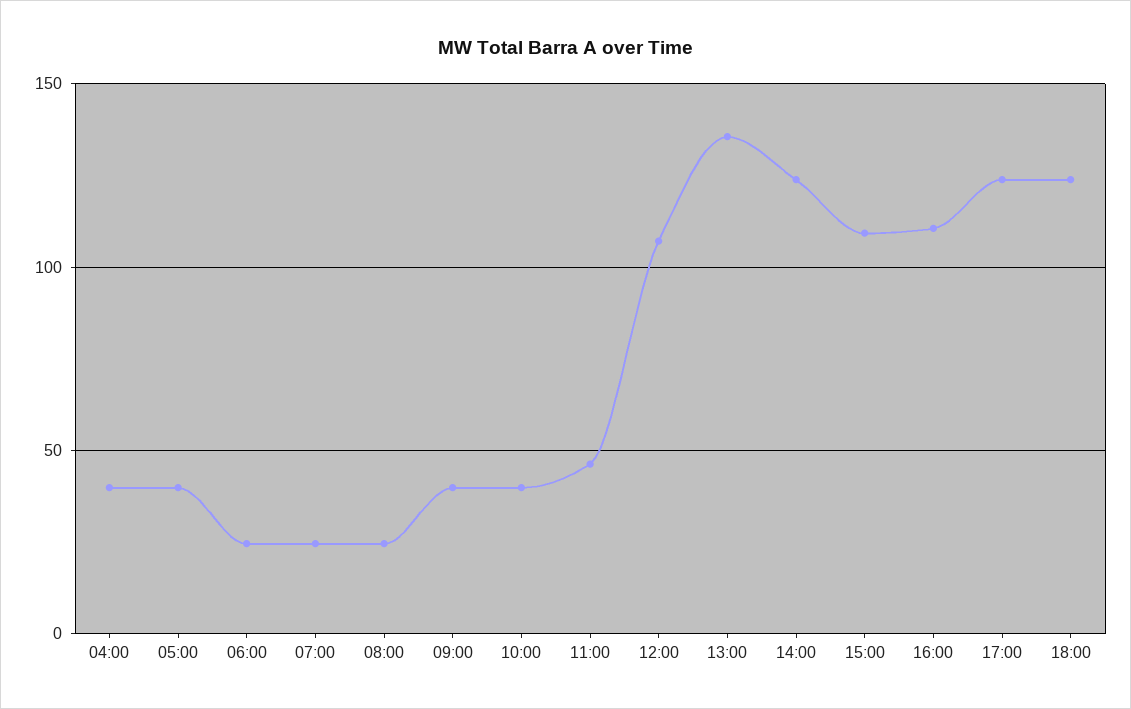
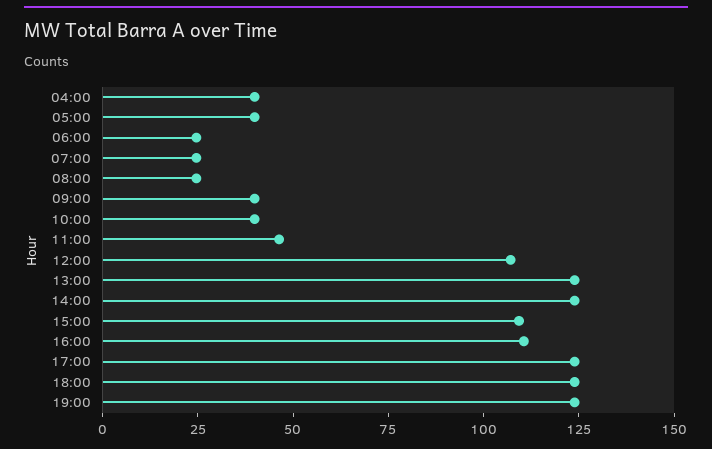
13:00: 135 -> 125
19:00: none -> 125

